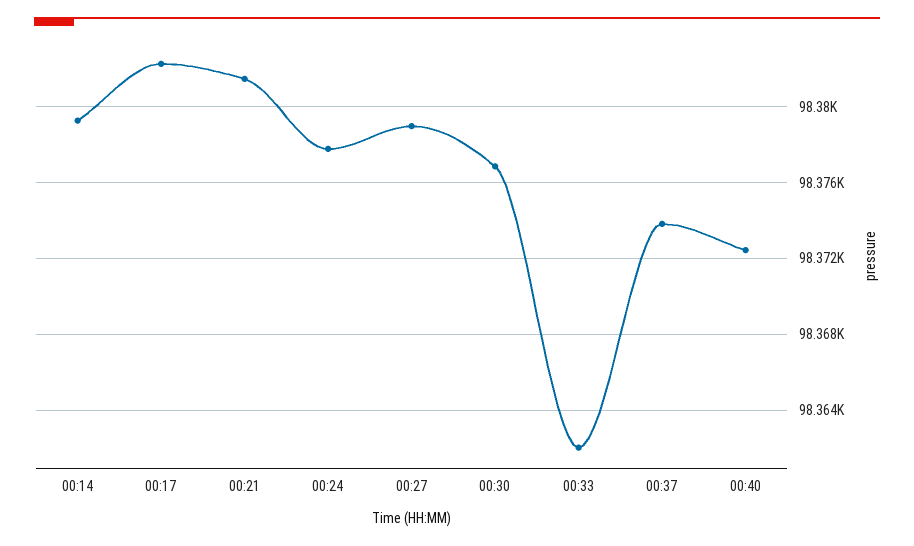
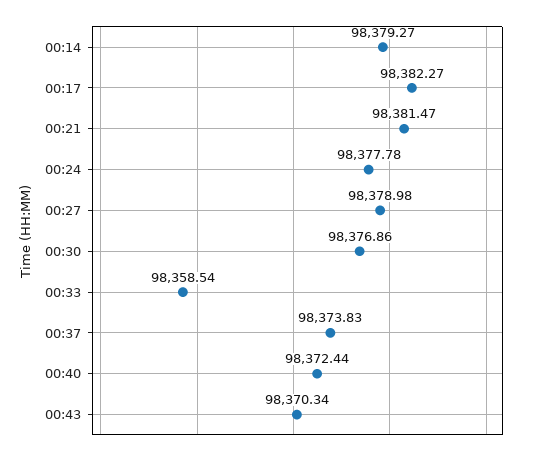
00:33: 98362 -> 98358.54
00:43: none -> 98370.34

